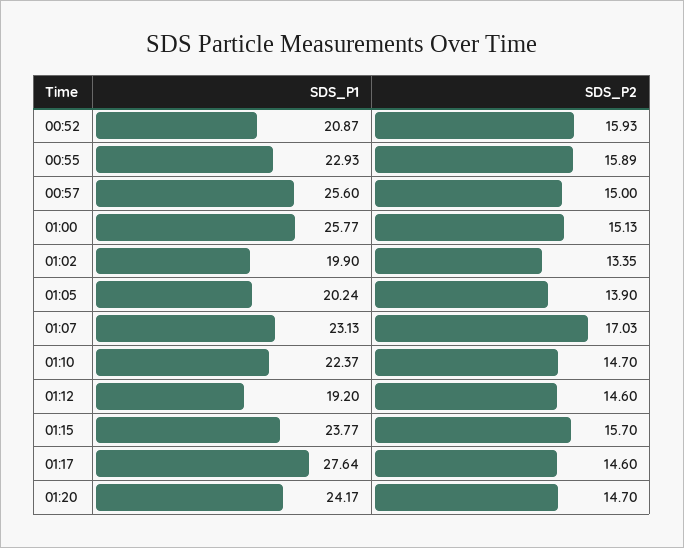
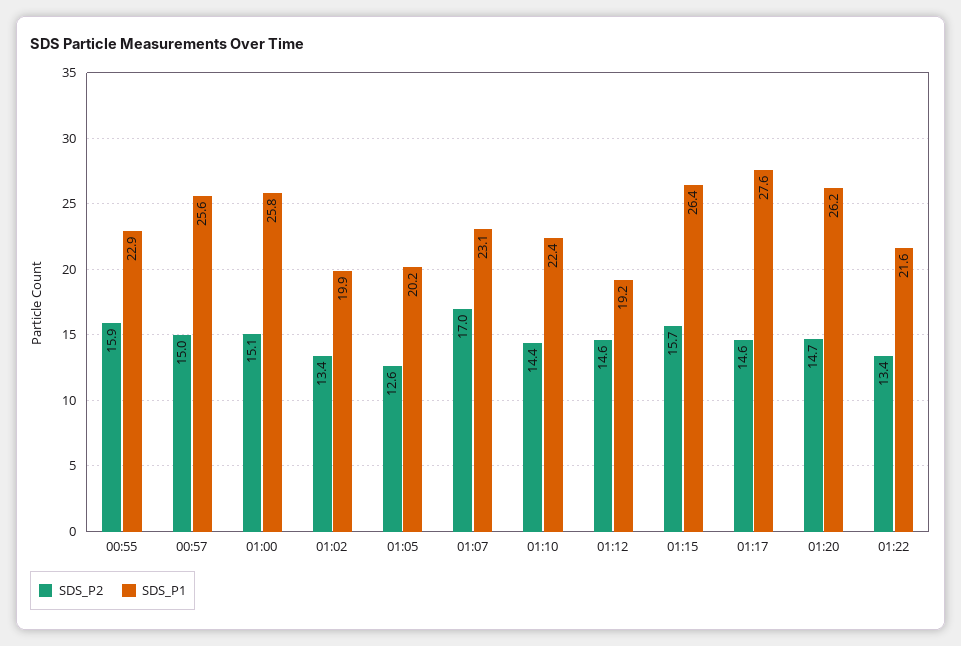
SDS_P1, 00:52: 20.87 -> none
SDS_P2, 00:52: 15.93 -> none
SDS_P2, 01:05: 13.9 -> 12.6
SDS_P2, 01:10: 14.7 -> 14.4
SDS_P1, 01:15: 23.77 -> 26.4
SDS_P1, 01:20: 24.17 -> 26.2
SDS_P2, 01:22: none -> 13.4
SDS_P1, 01:22: none -> 21.6

